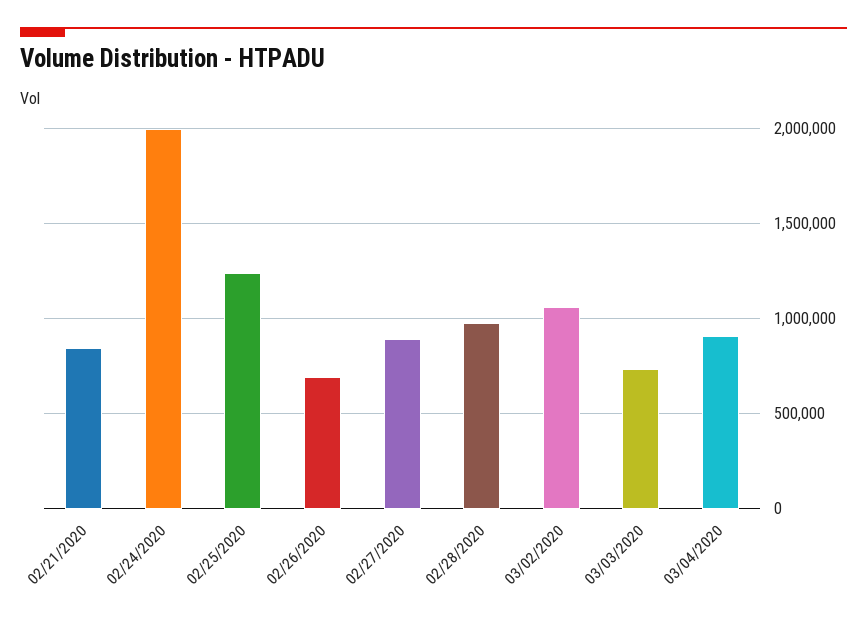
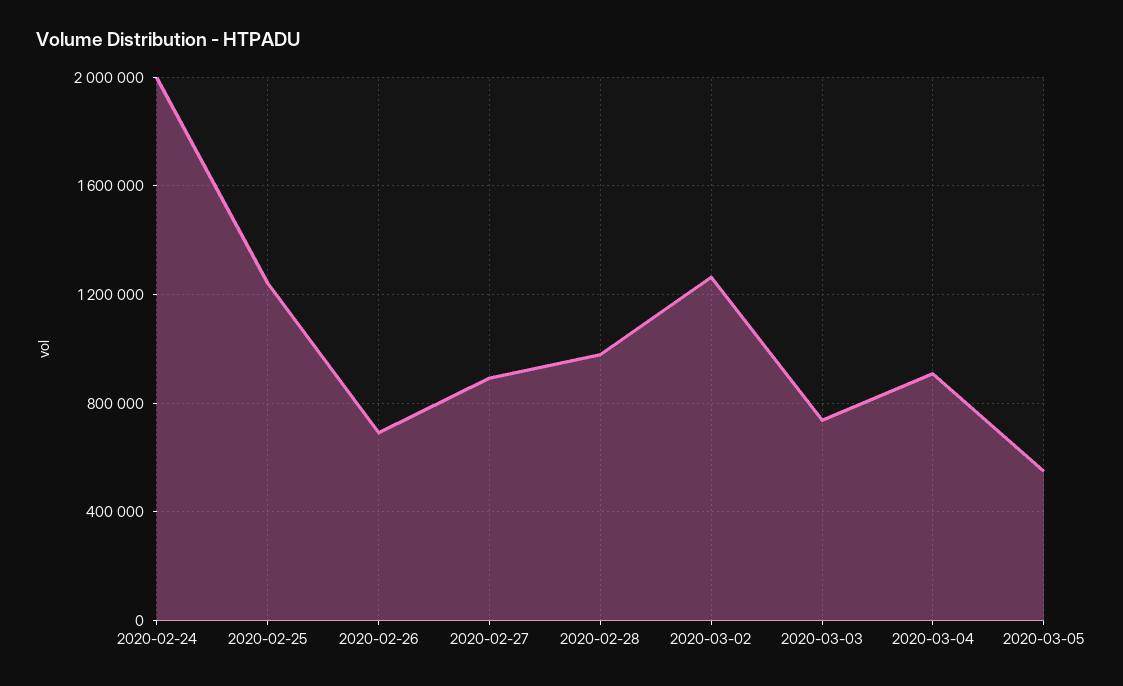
02/21/2020: 850000 -> none
03/02/2020: 1050000 -> 1250000
2020-03-05: none -> 550000

